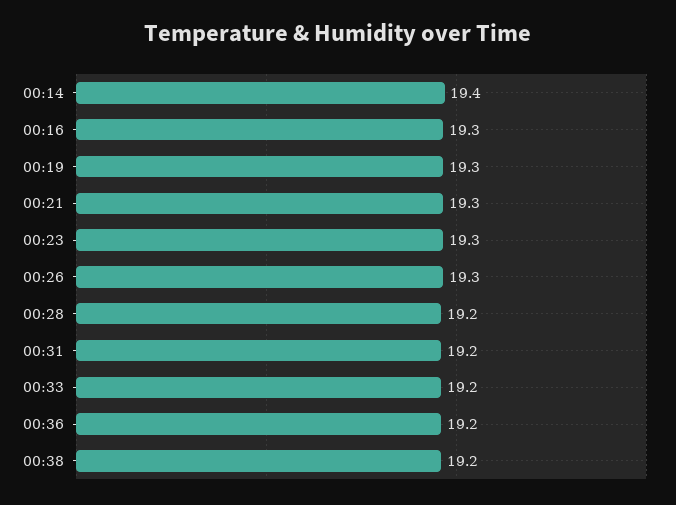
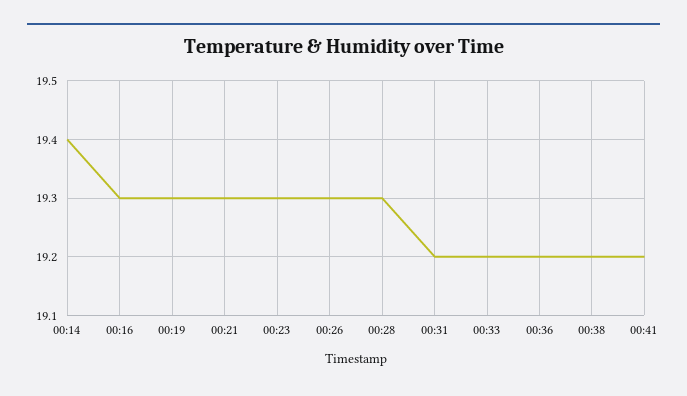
00:28: 19.2 -> 19.3
00:41: none -> 19.2

